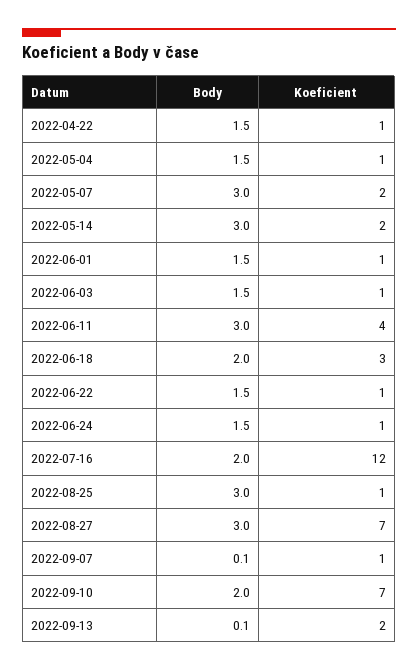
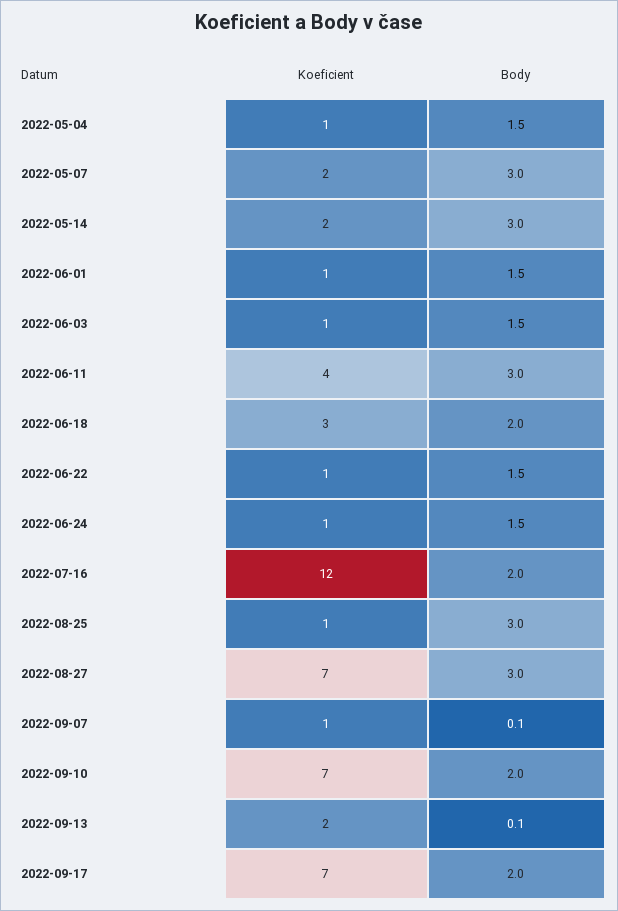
Body, 2022-04-22: 1.5 -> none
Koeficient, 2022-04-22: 1 -> none
Koeficient, 2022-09-17: none -> 7
Body, 2022-09-17: none -> 2

